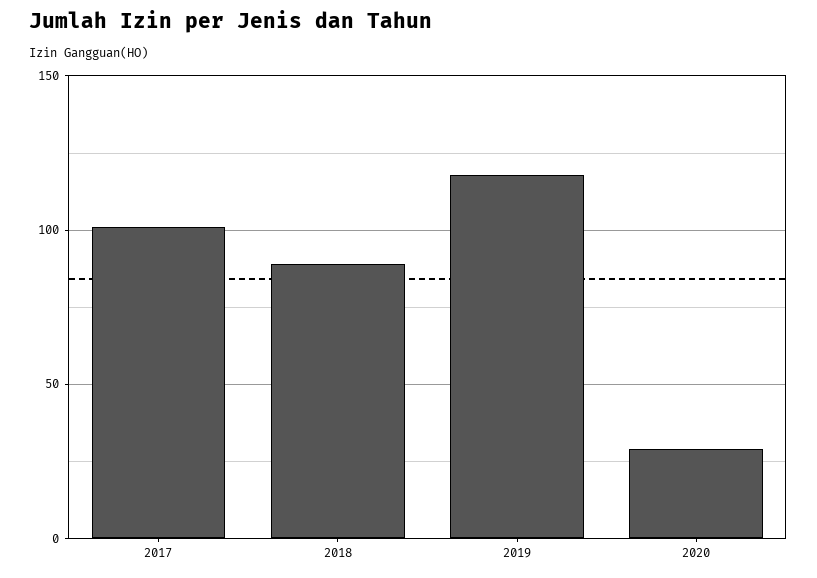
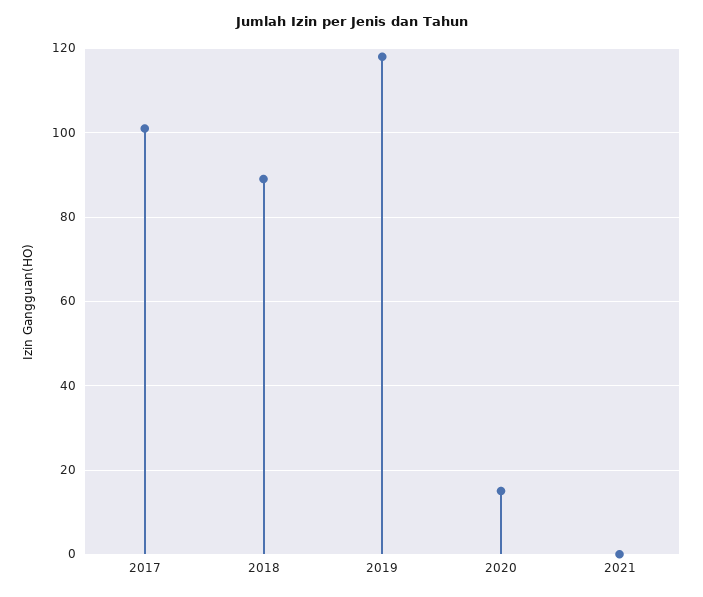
2020: 30 -> 15
2021: none -> 0

